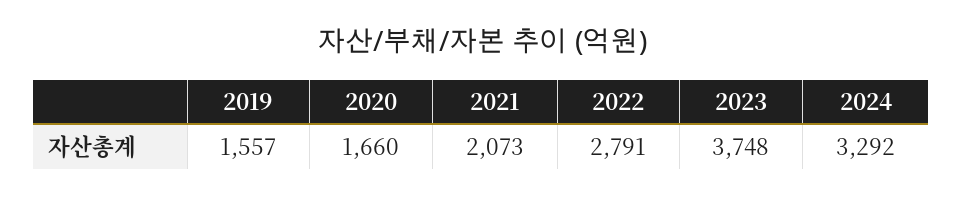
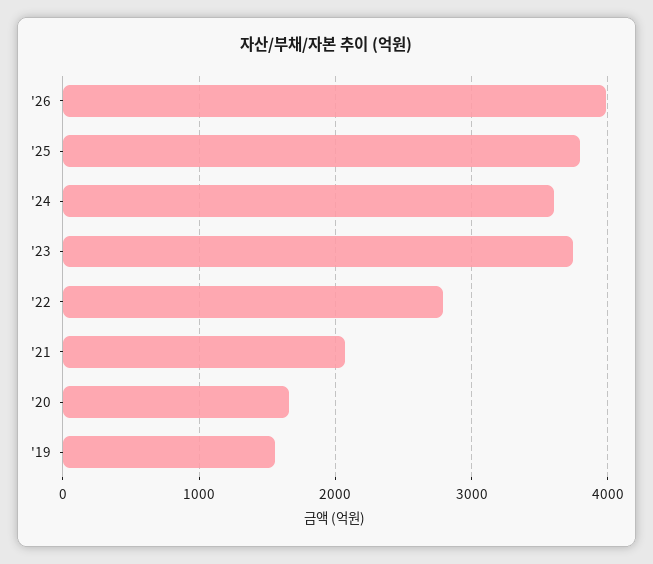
2024: 3292 -> 3600
'26: none -> 4000
'25: none -> 3800

